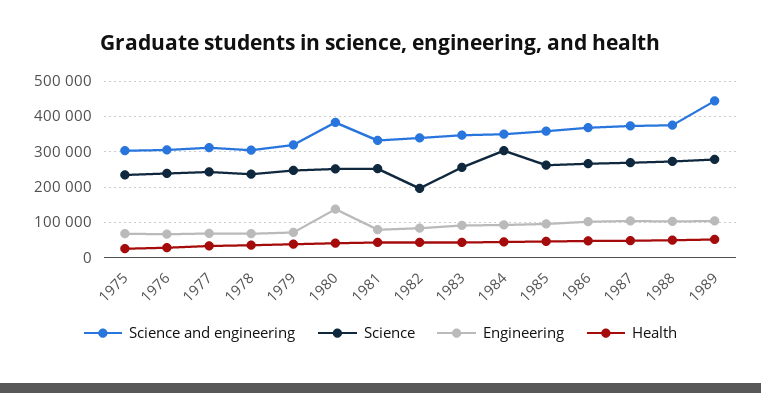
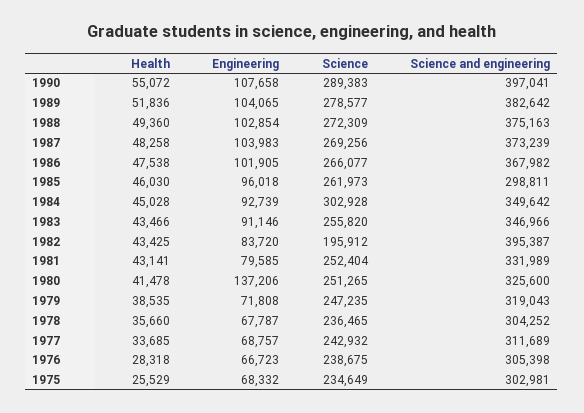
Science and engineering, 1980: 380000 -> 325600
Science and engineering, 1982: 340000 -> 395387
Science and engineering, 1985: 360000 -> 298811
Science and engineering, 1989: 440000 -> 382642
Health, 1990: none -> 55072
Engineering, 1990: none -> 107658
Science, 1990: none -> 289383
Science and engineering, 1990: none -> 397041

